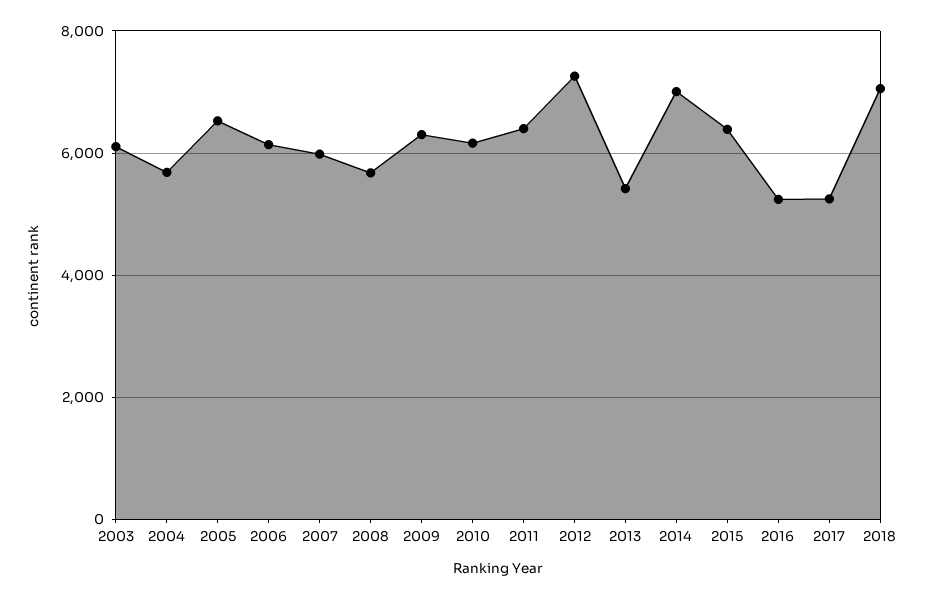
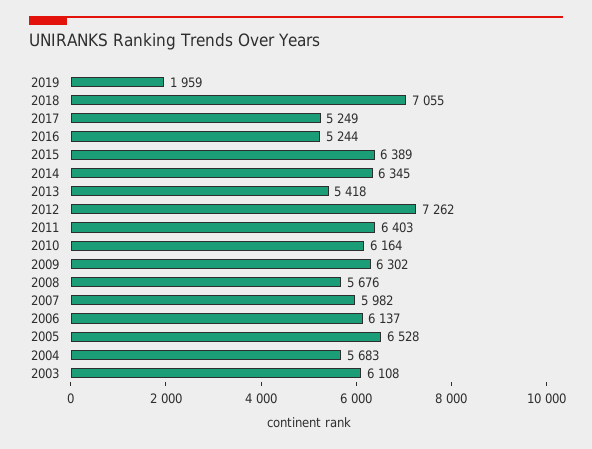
2014: 7000 -> 6345
2019: none -> 1959

